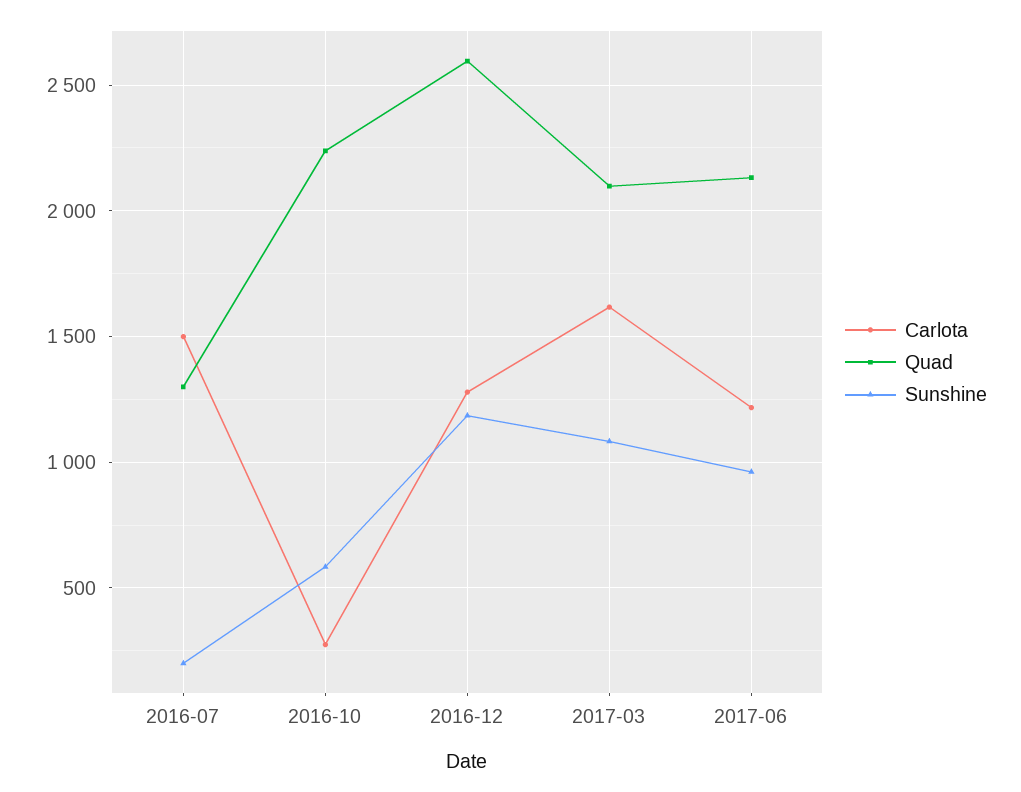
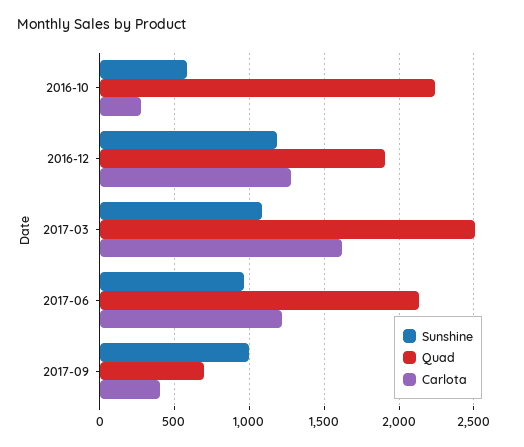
Carlota, 2016-07: 1500 -> none
Quad, 2016-07: 1300 -> none
Sunshine, 2016-07: 200 -> none
Quad, 2016-12: 2600 -> 1900
Quad, 2017-03: 2100 -> 2500
Sunshine, 2017-09: none -> 1000
Quad, 2017-09: none -> 700
Carlota, 2017-09: none -> 400

